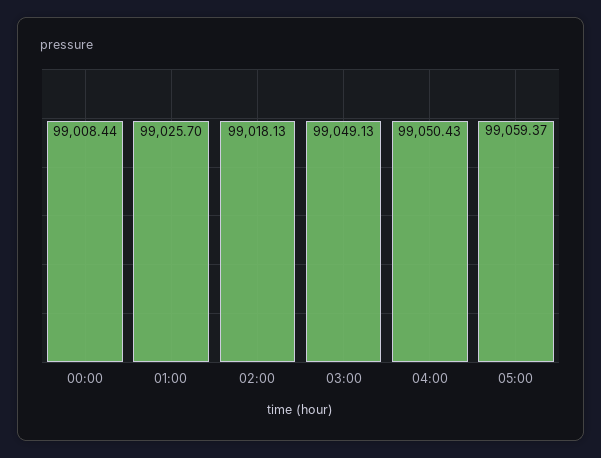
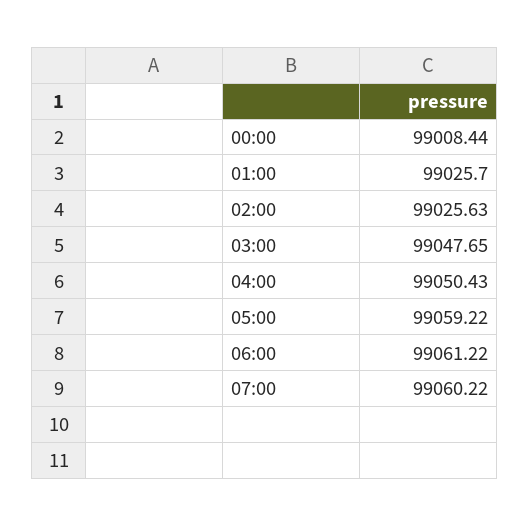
02:00: 99018.13 -> 99025.63
03:00: 99049.13 -> 99047.65
05:00: 99059.37 -> 99059.22
06:00: none -> 99061.22
07:00: none -> 99060.22

